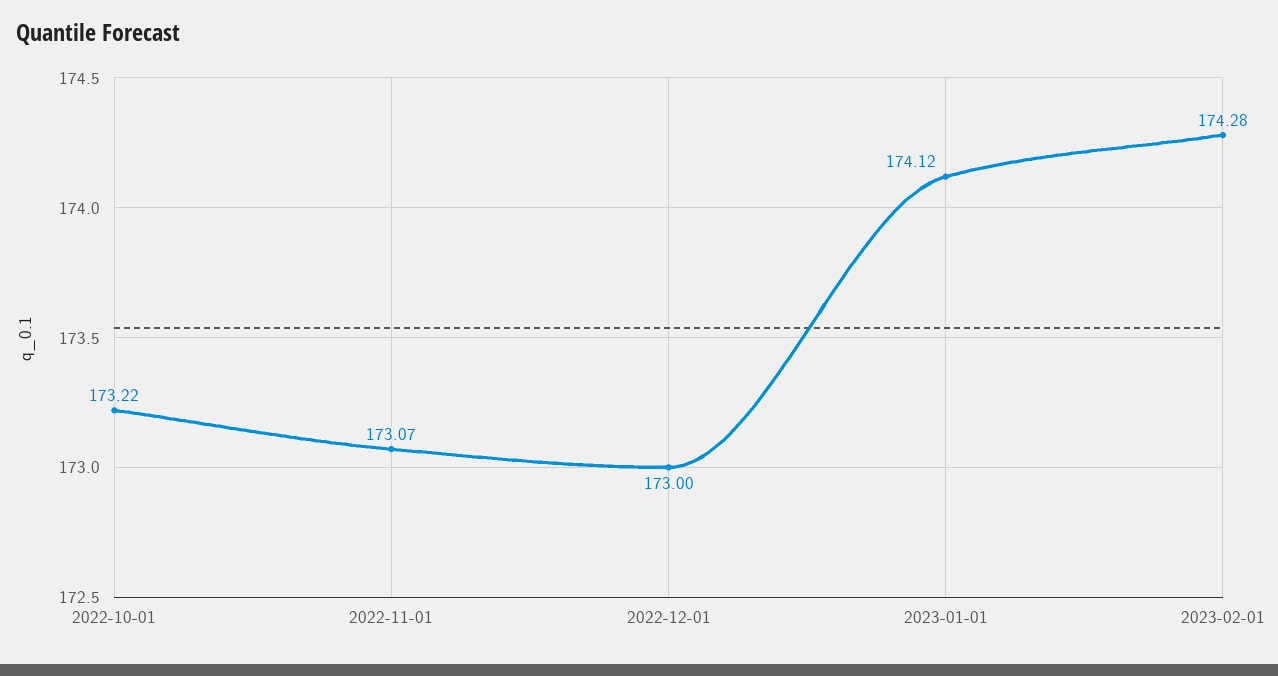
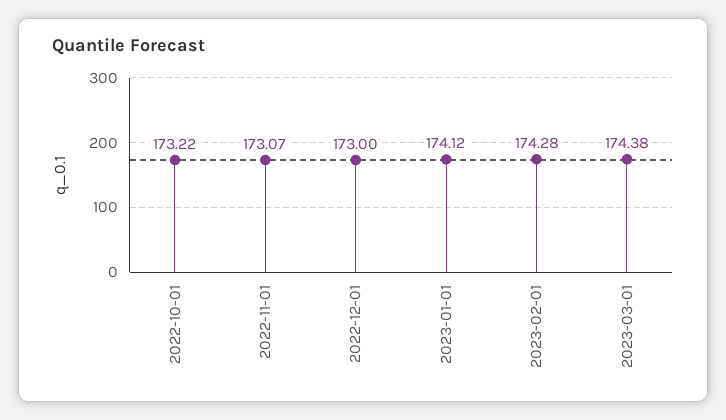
2023-03-01: none -> 174.38

